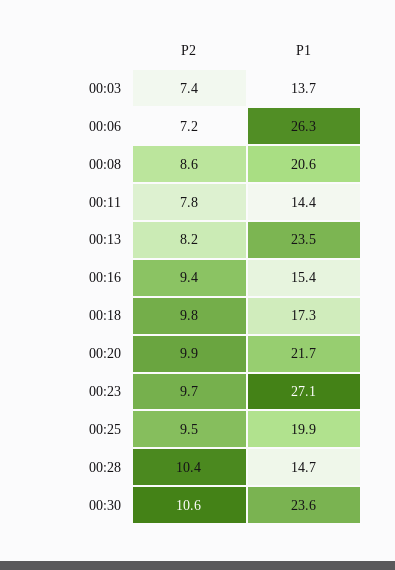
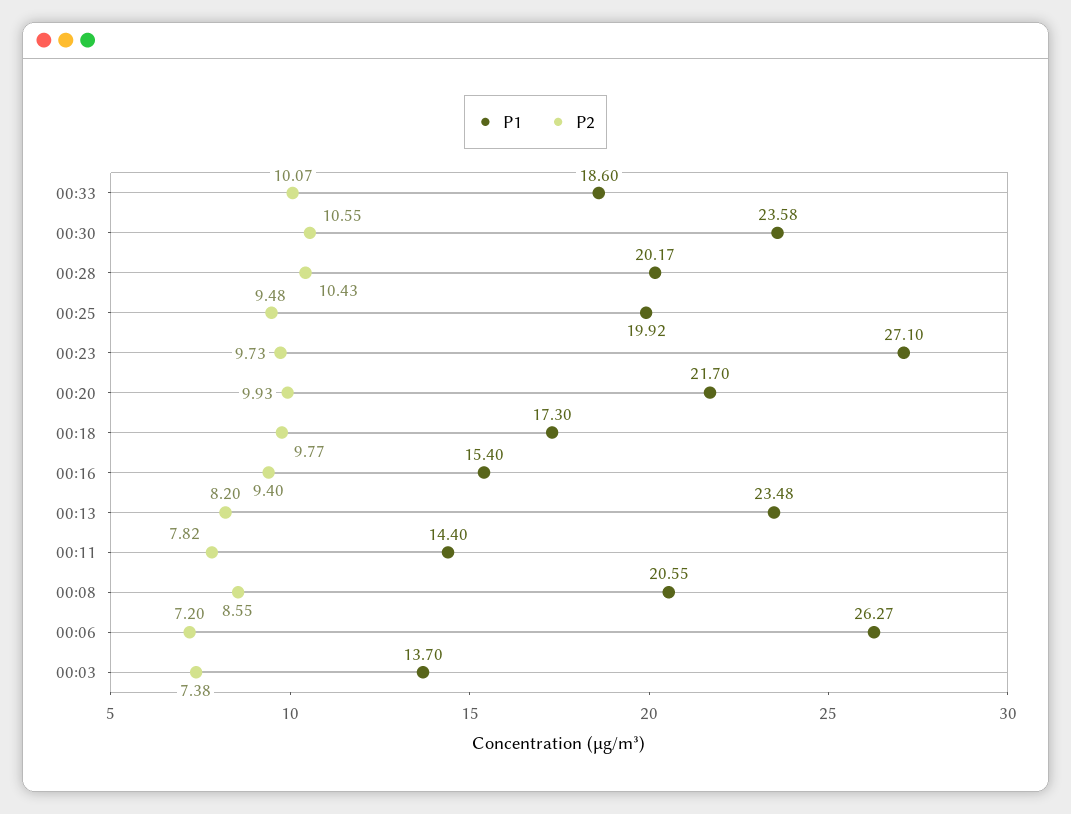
P1, 00:28: 14.7 -> 20.17
P1, 00:33: none -> 18.6
P2, 00:33: none -> 10.07

